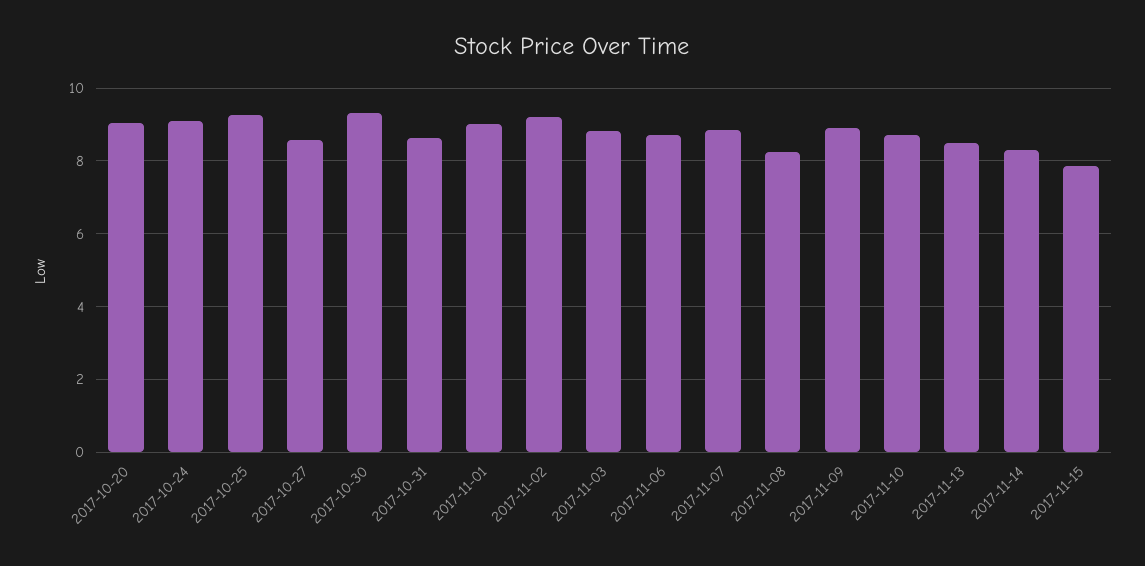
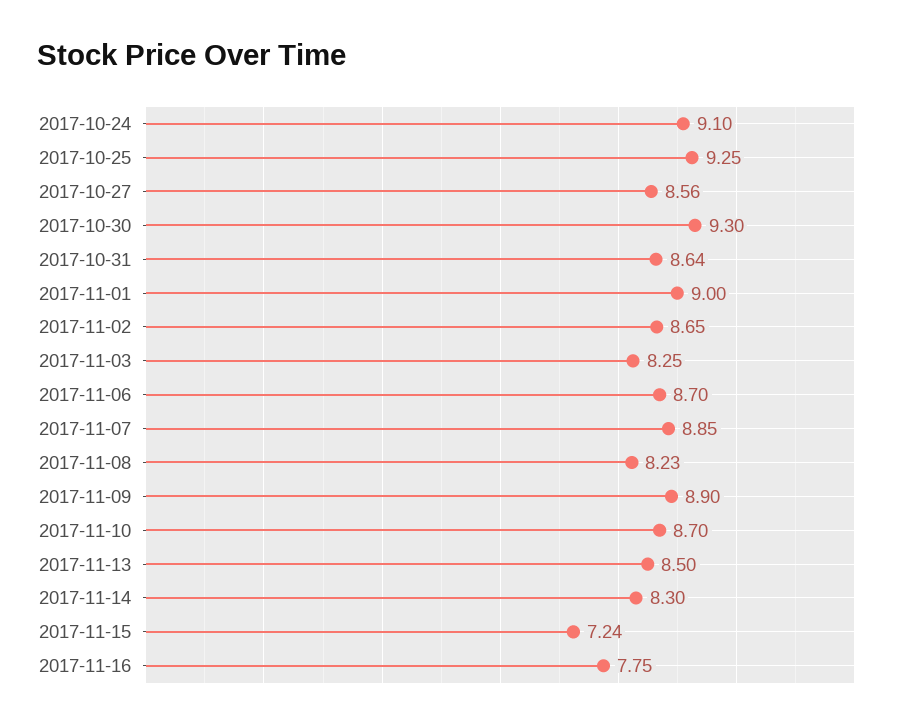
2017-10-20: 9 -> none
2017-11-02: 9.2 -> 8.65
2017-11-03: 8.8 -> 8.25
2017-11-15: 7.8 -> 7.24
2017-11-16: none -> 7.75

